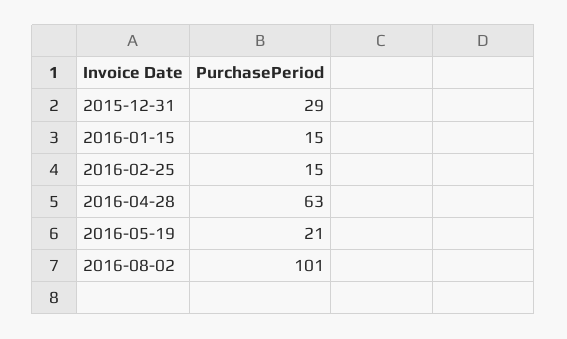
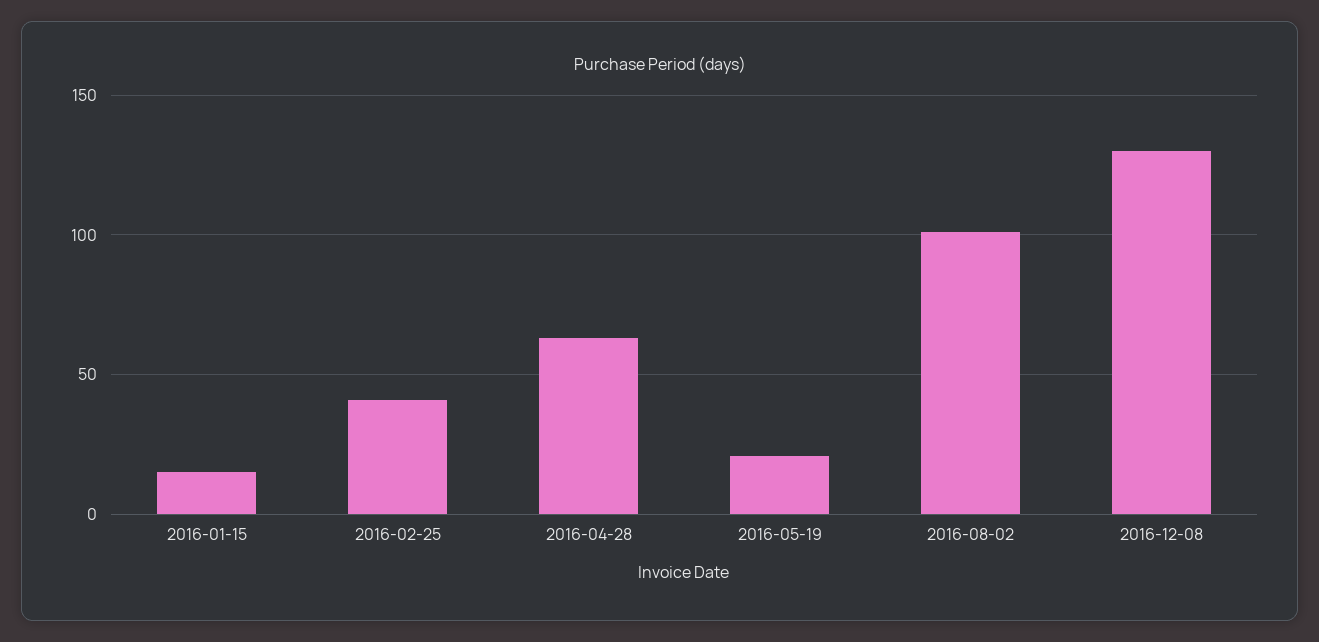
2015-12-31: 29 -> none
2016-02-25: 15 -> 40
2016-12-08: none -> 130

